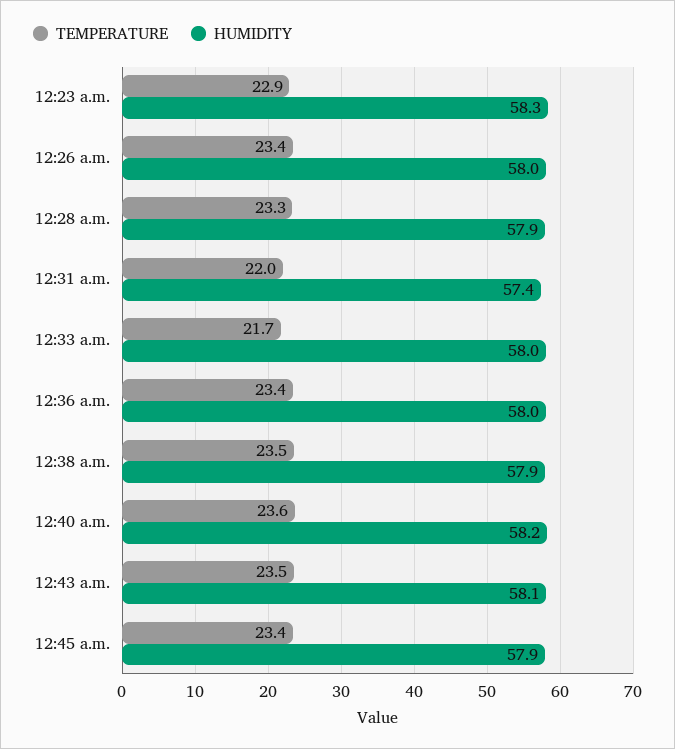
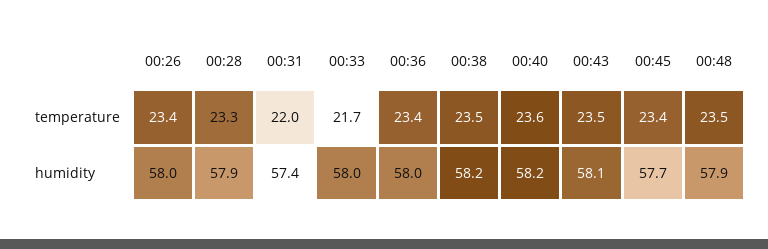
TEMPERATURE, 12:23 a.m.: 22.9 -> none
HUMIDITY, 12:23 a.m.: 58.3 -> none
HUMIDITY, 12:38 a.m.: 57.9 -> 58.2
HUMIDITY, 12:45 a.m.: 57.9 -> 57.7
TEMPERATURE, 00:48: none -> 23.5
HUMIDITY, 00:48: none -> 57.9

